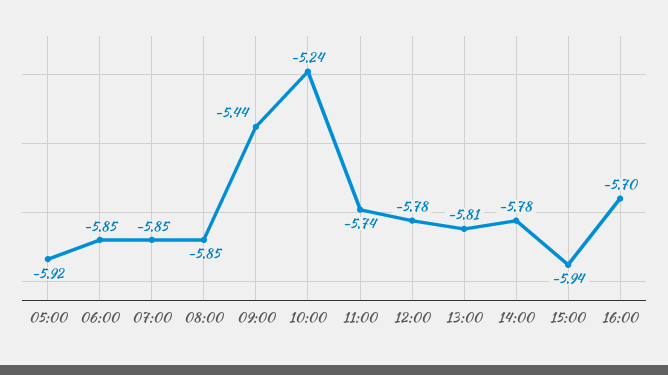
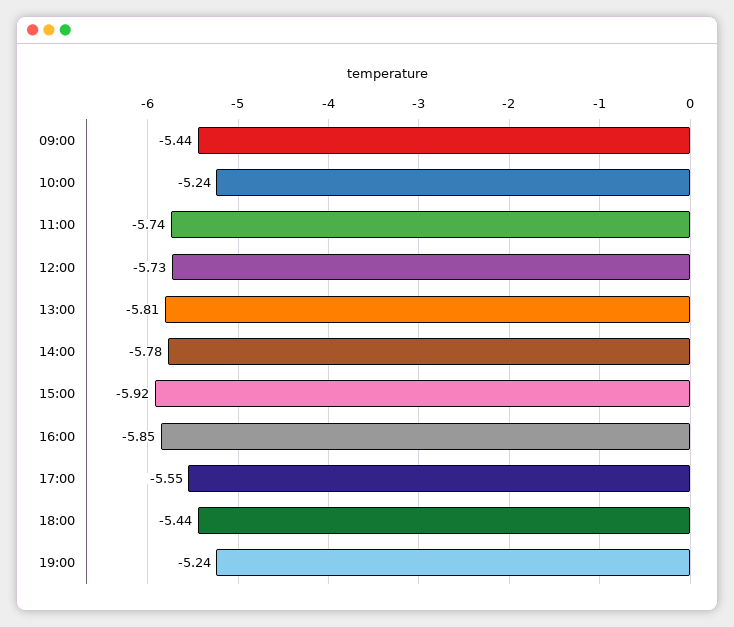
05:00: -5.92 -> none
06:00: -5.85 -> none
07:00: -5.85 -> none
08:00: -5.85 -> none
12:00: -5.78 -> -5.73
15:00: -5.94 -> -5.92
16:00: -5.7 -> -5.85
17:00: none -> -5.55
18:00: none -> -5.44
19:00: none -> -5.24

